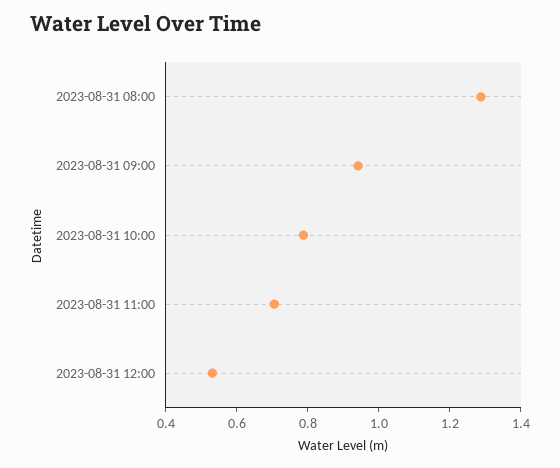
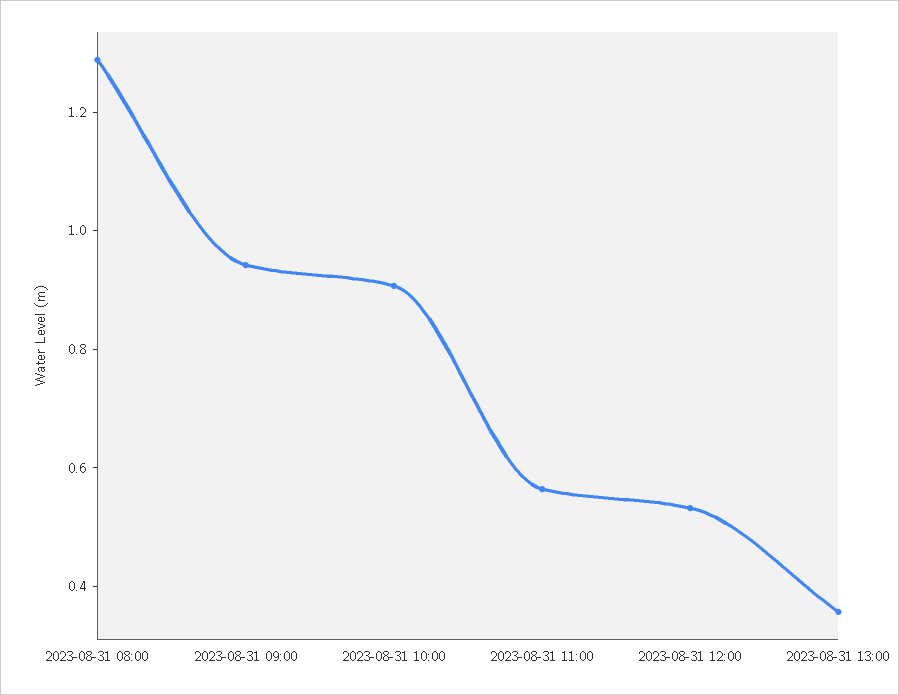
2023-08-31 10:00: 0.8 -> 0.9
2023-08-31 11:00: 0.7 -> 0.55
2023-08-31 13:00: none -> 0.35

